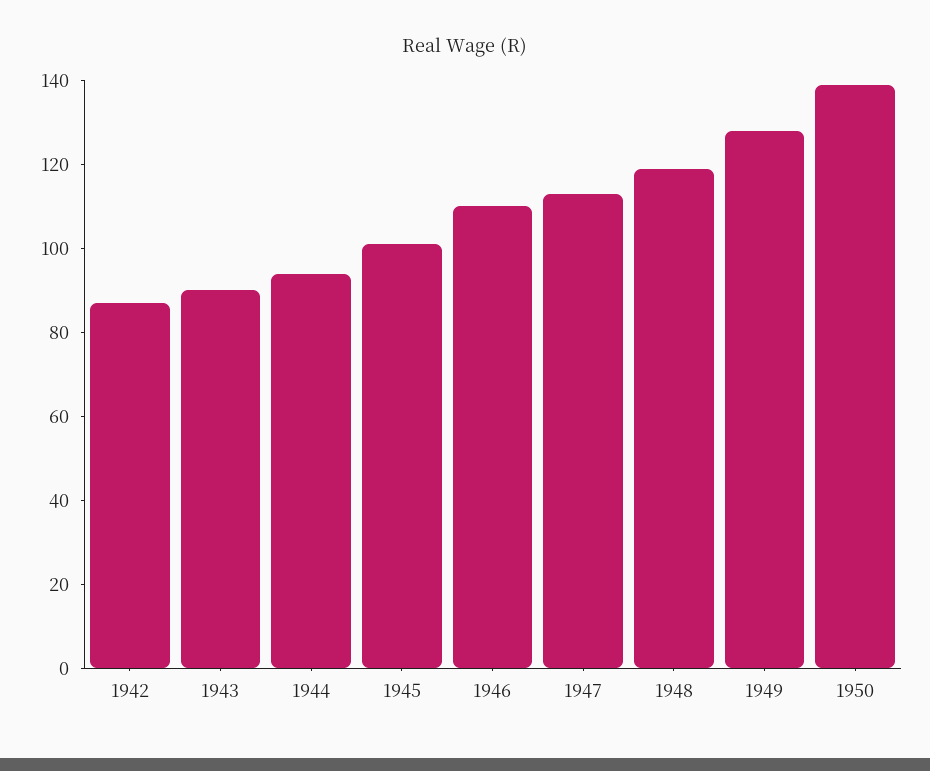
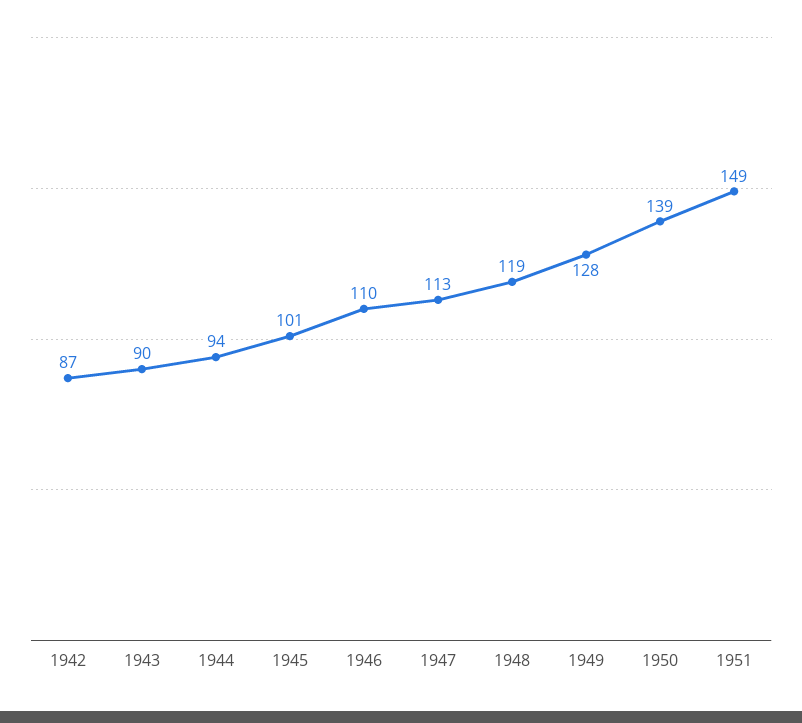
1951: none -> 149

